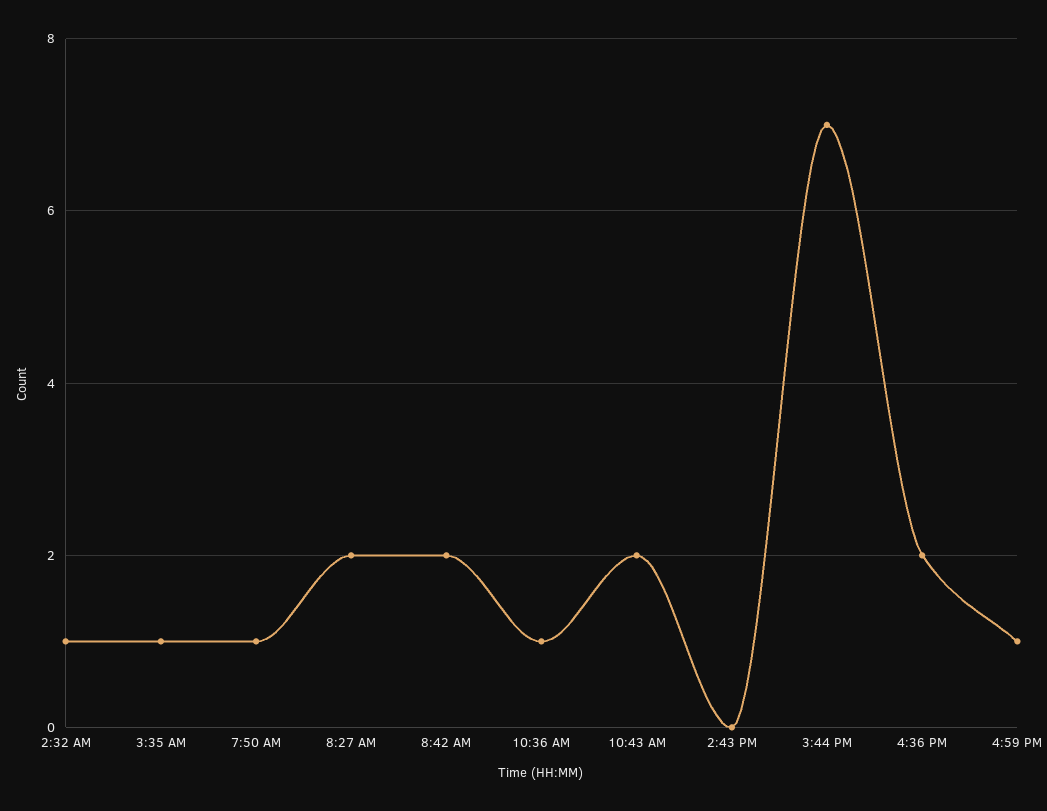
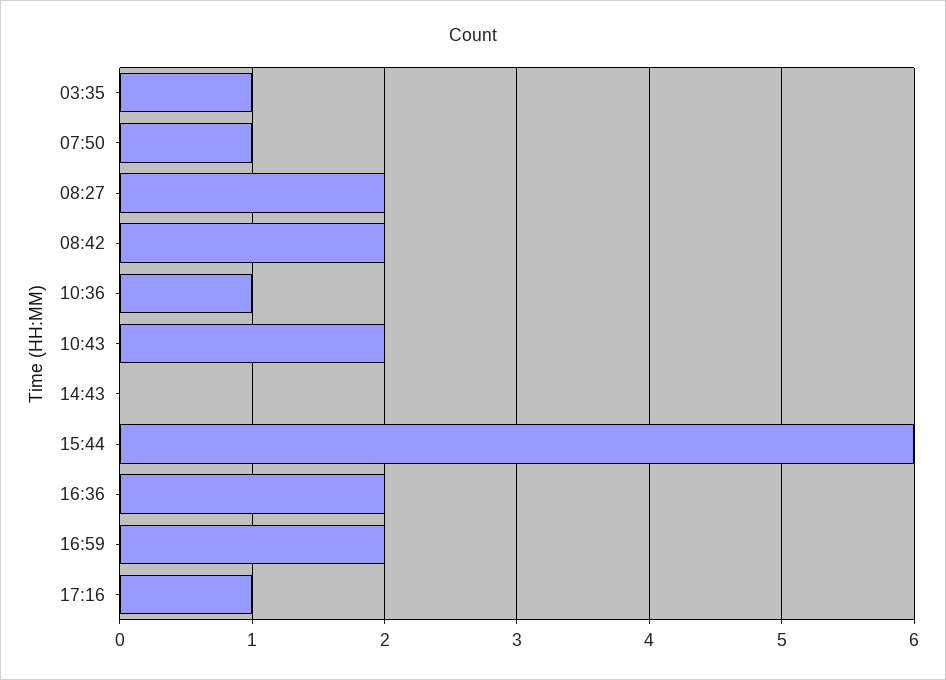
2:32 AM: 1 -> none
3:44 PM: 7 -> 6
4:59 PM: 1 -> 2
17:16: none -> 1

